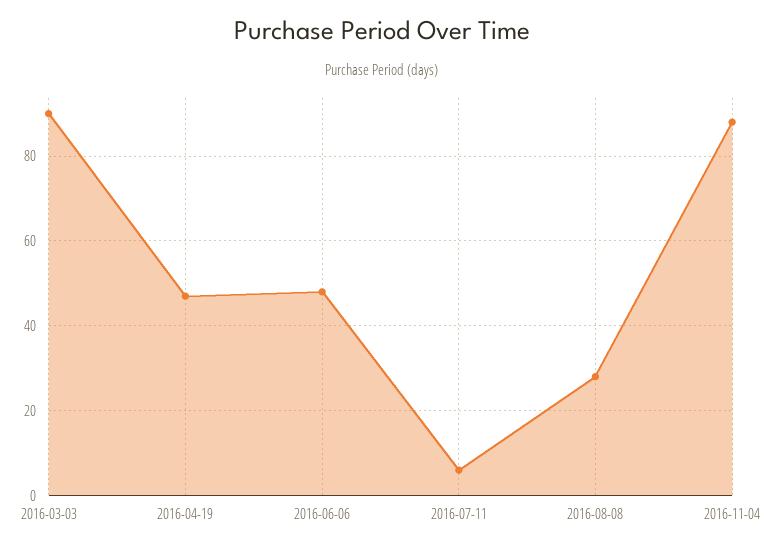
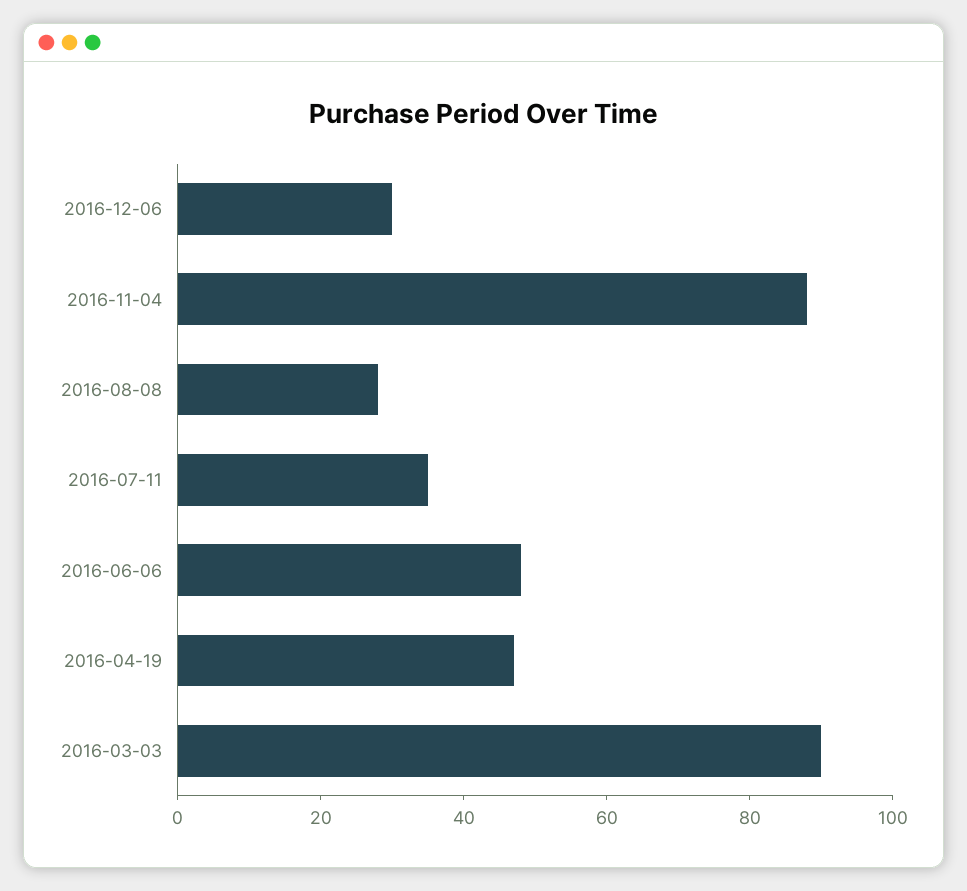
2016-07-11: 5 -> 35
2016-12-06: none -> 30

